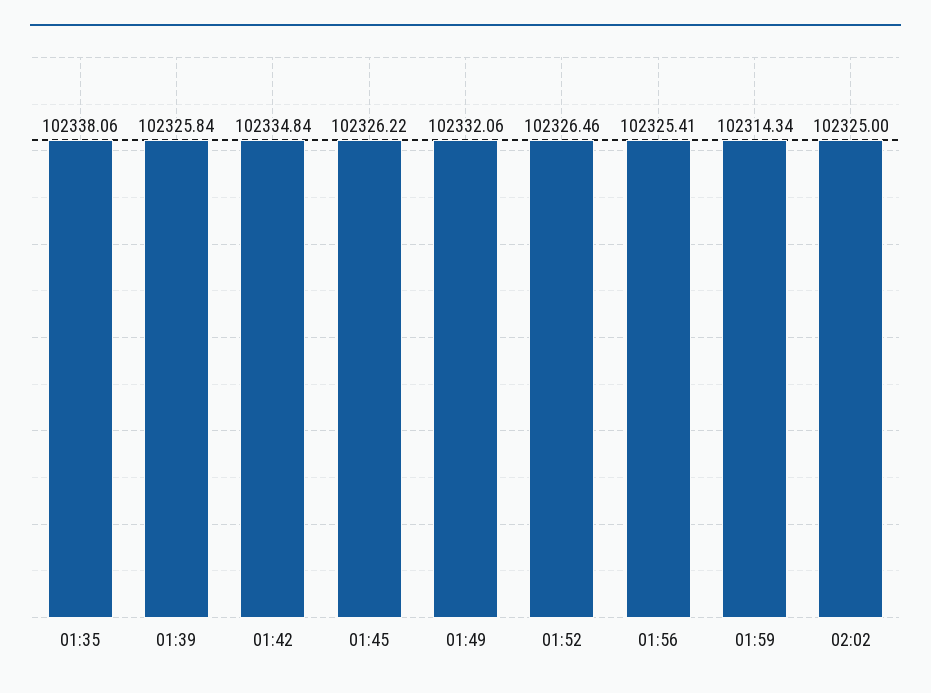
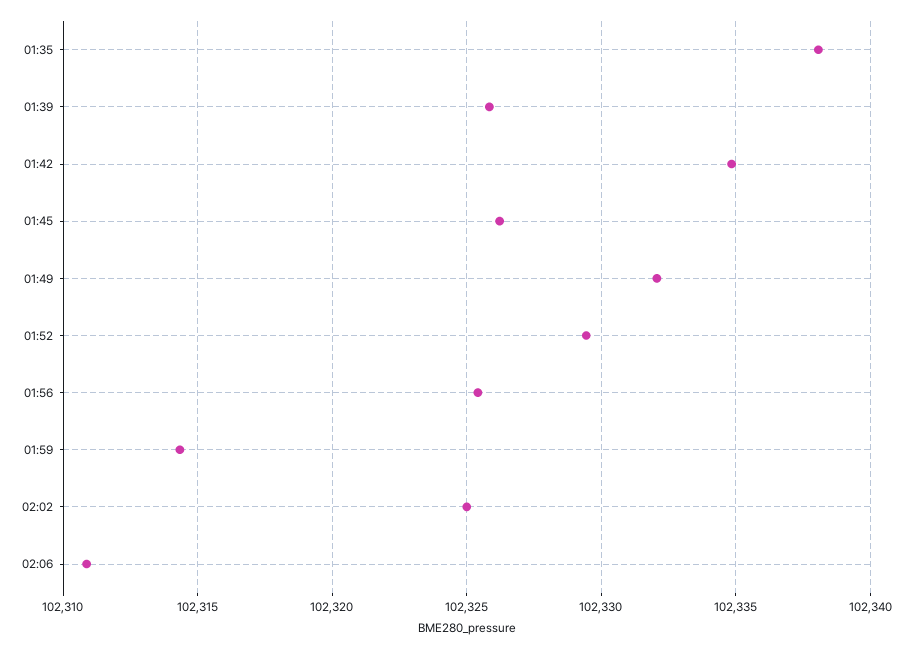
01:52: 102326.46 -> 102329.5
02:06: none -> 102311

